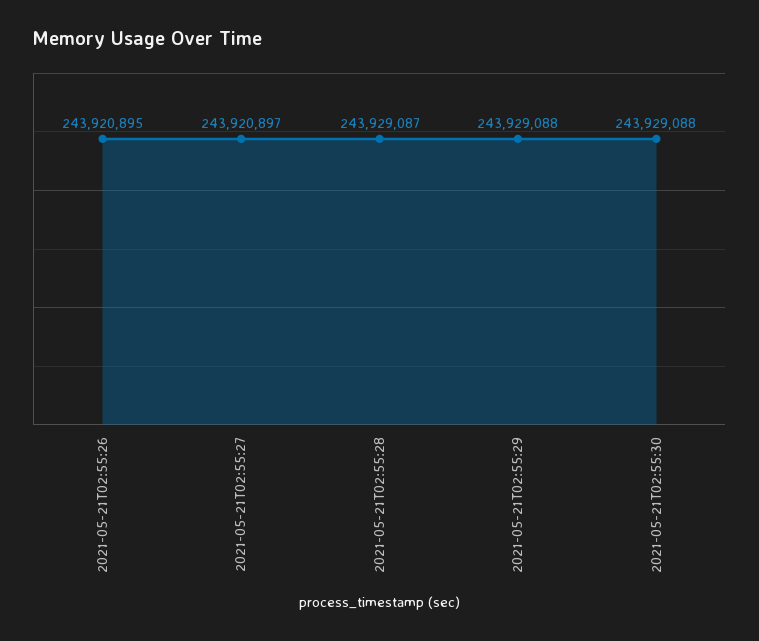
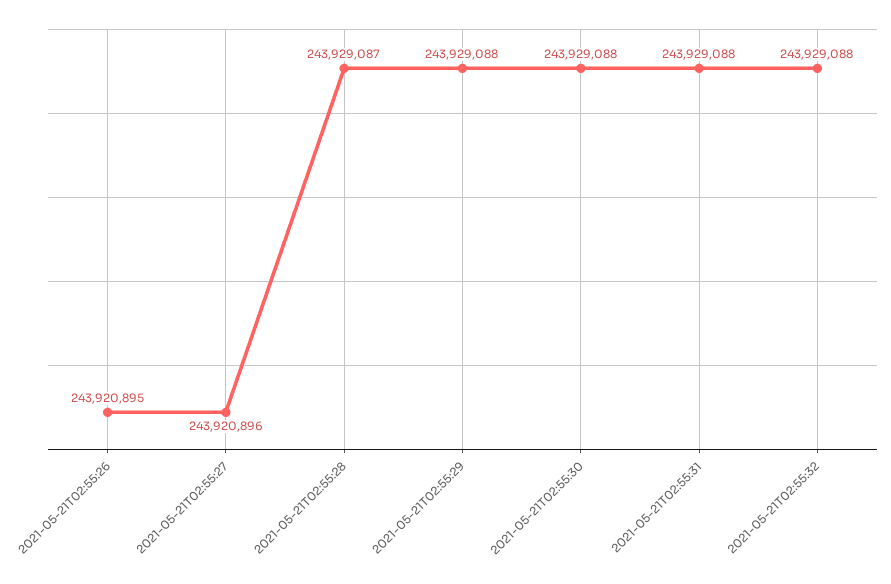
2021-05-21T02:55:27: 243920897 -> 243920896
2021-05-21T02:55:31: none -> 243929088
2021-05-21T02:55:32: none -> 243929088

